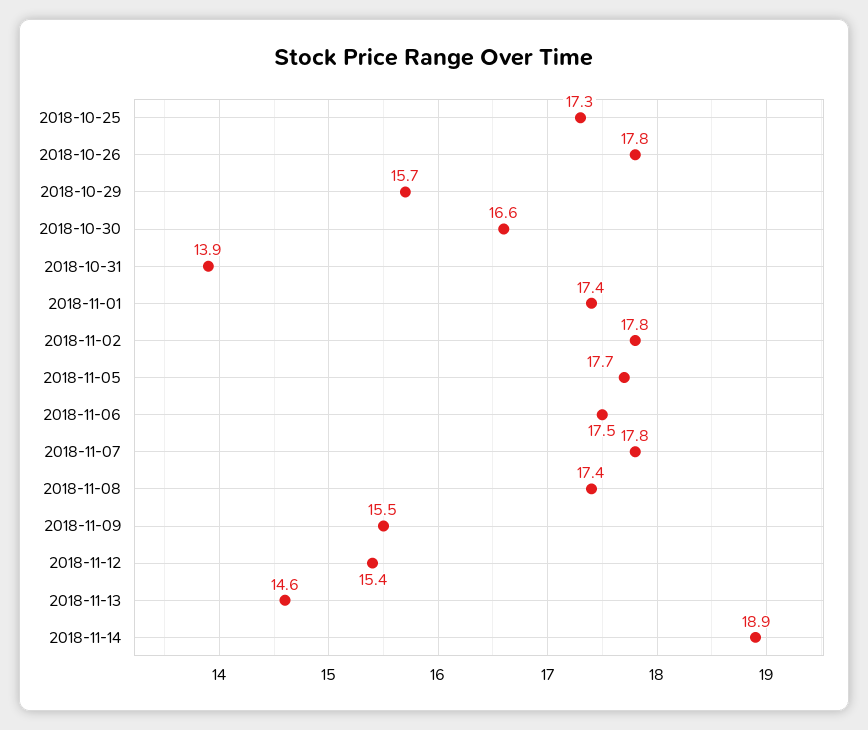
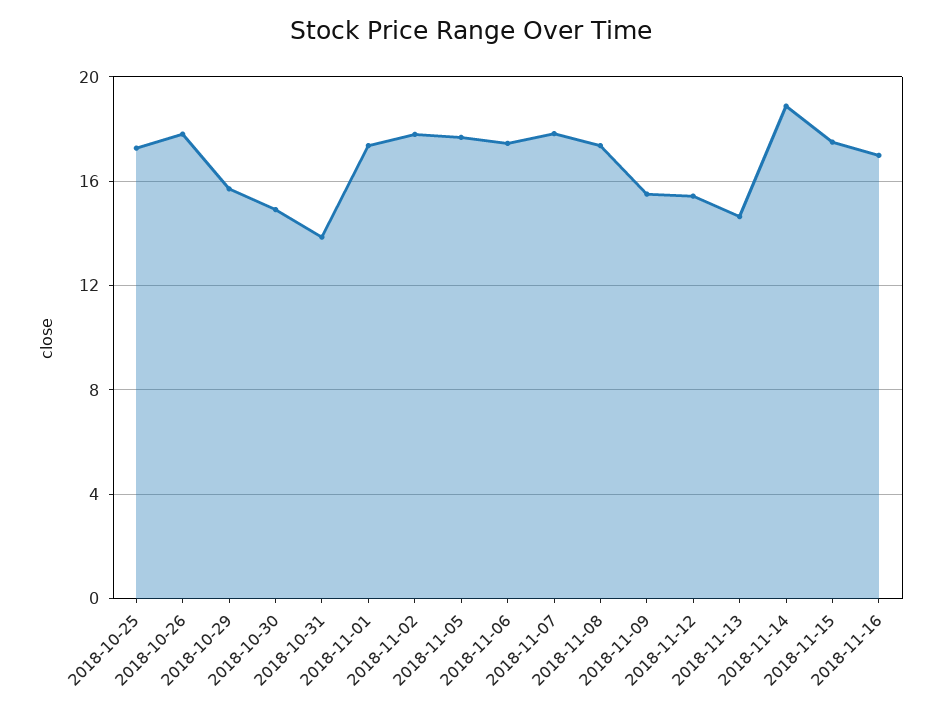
2018-10-30: 16.6 -> 15
2018-11-15: none -> 17.5
2018-11-16: none -> 17

